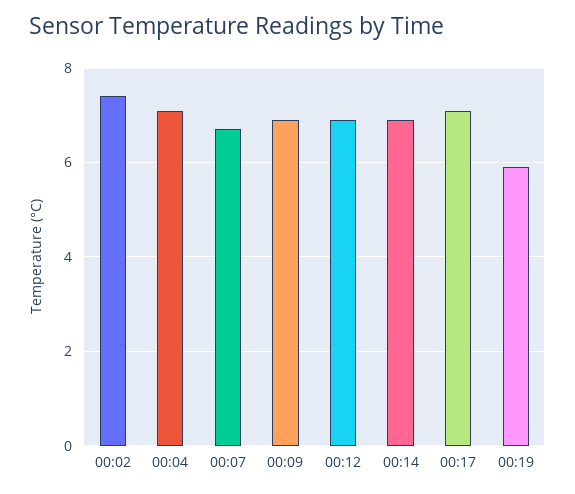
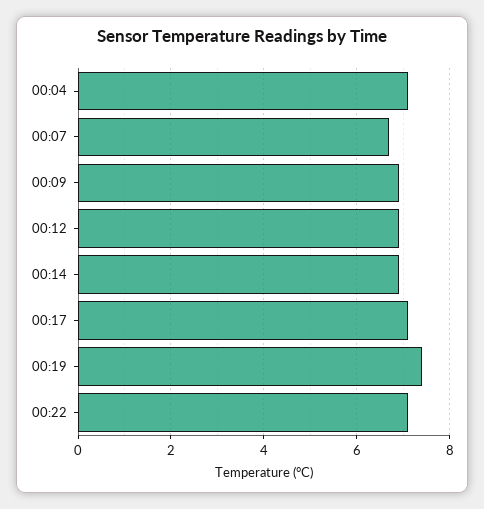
00:02: 7.5 -> none
00:19: 6 -> 7.5
00:22: none -> 7

